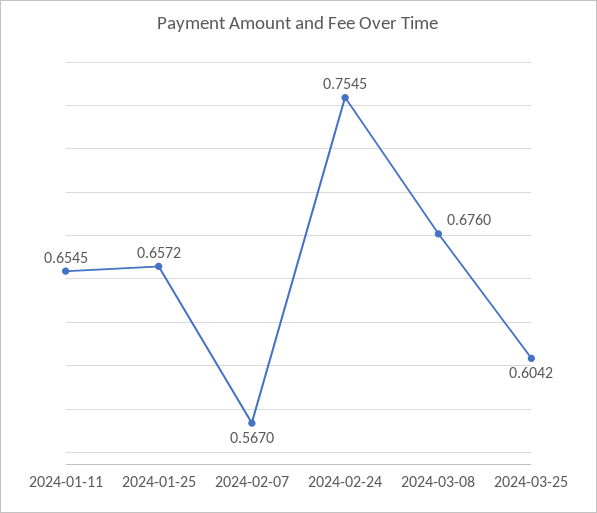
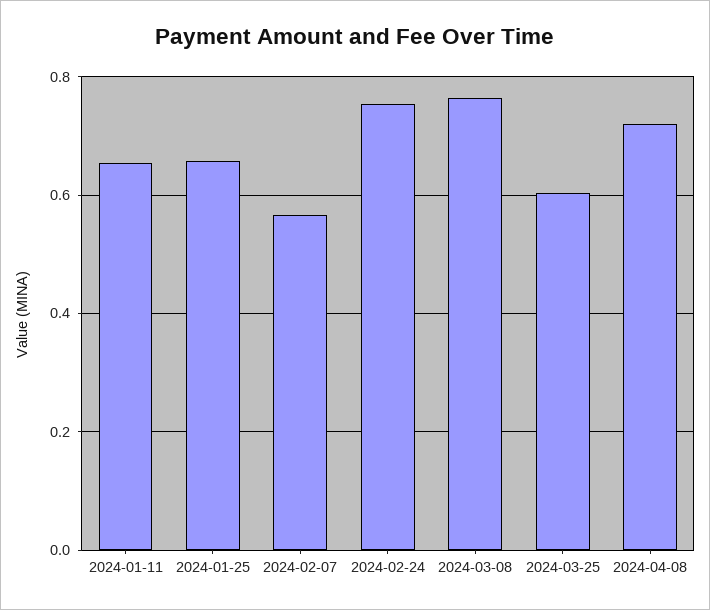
2024-03-08: 0.676 -> 0.76
2024-04-08: none -> 0.72

